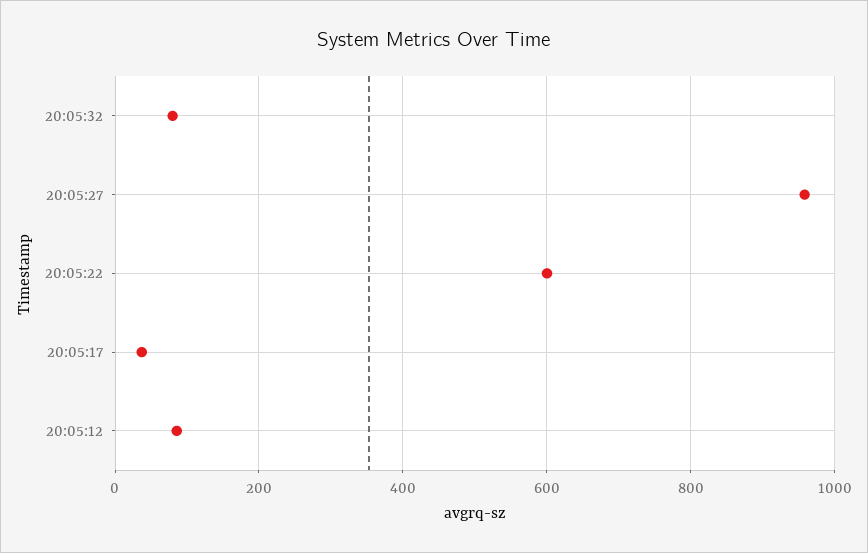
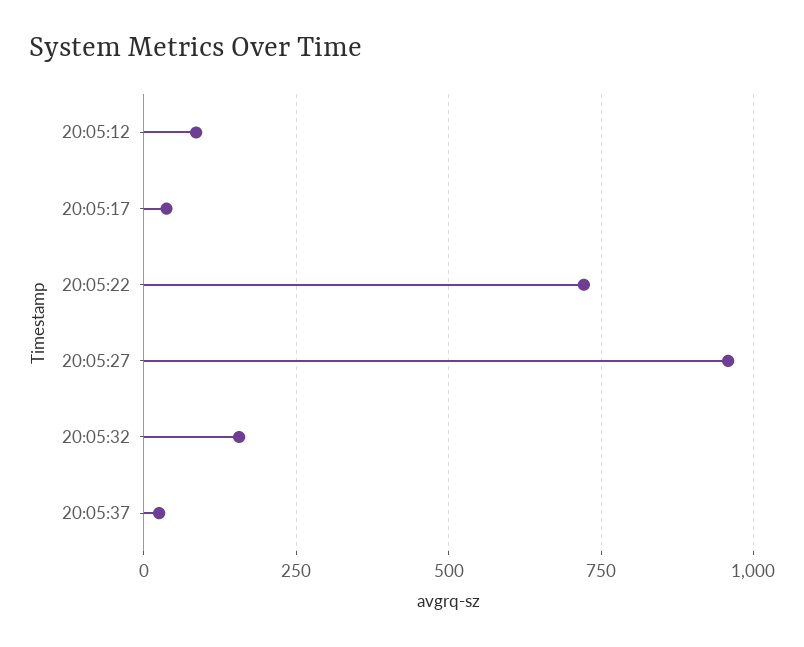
20:05:32: 80 -> 150
20:05:22: 600 -> 725
20:05:37: none -> 25

